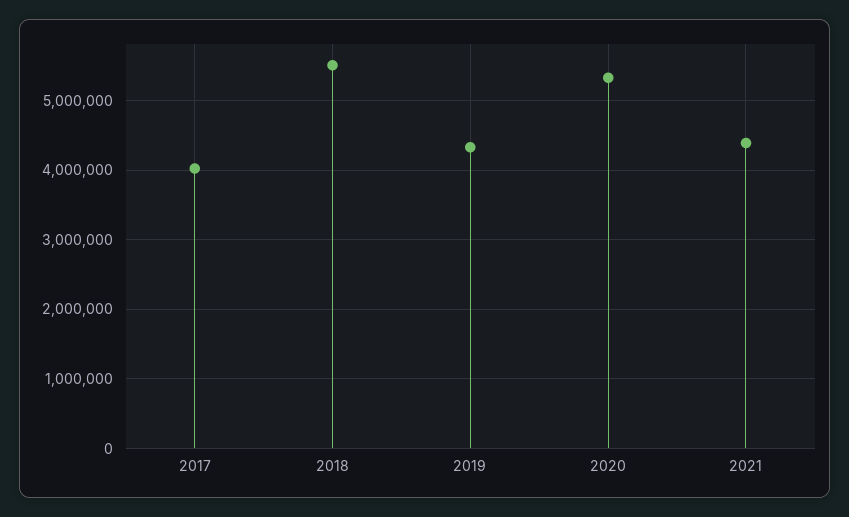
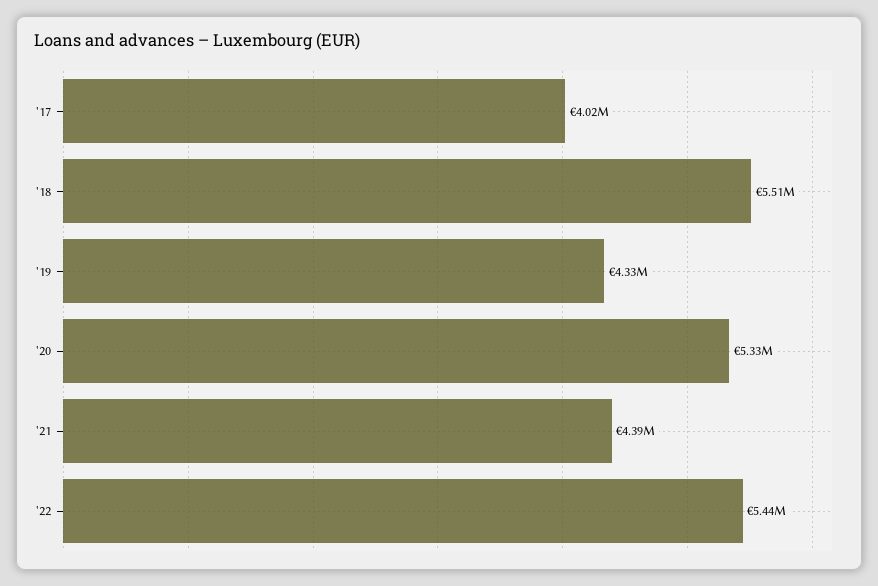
'22: none -> 5440000

